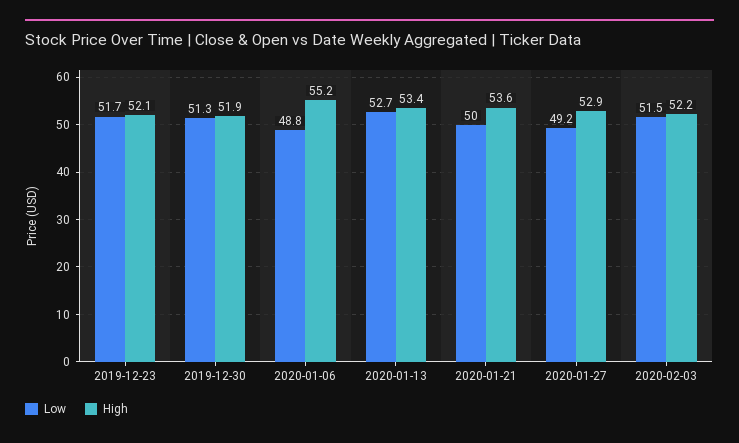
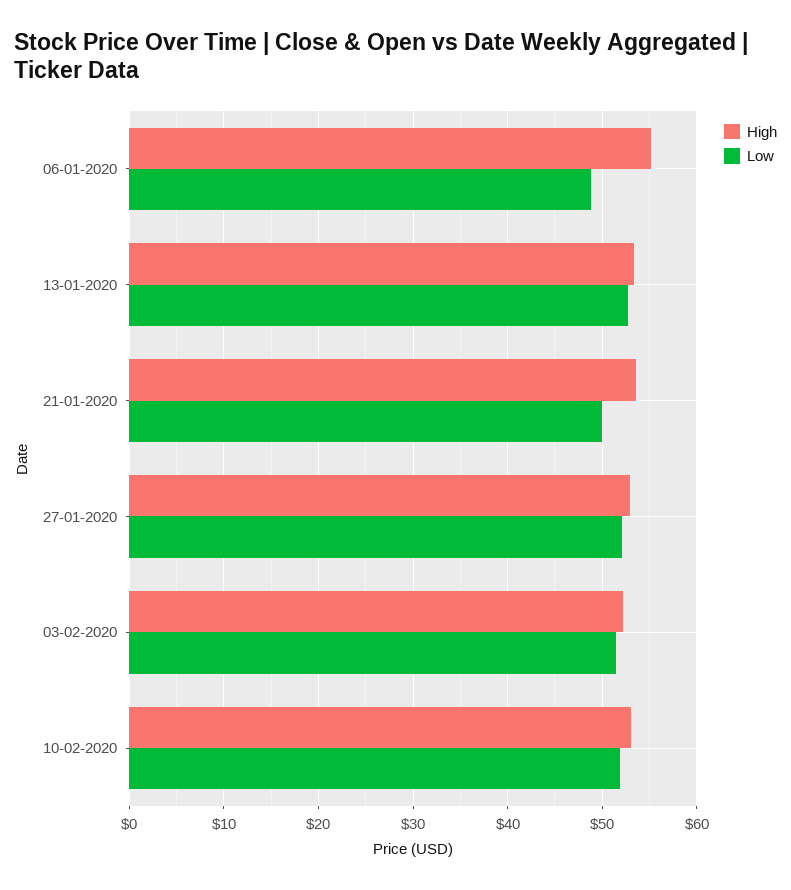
Low, 2019-12-23: 51.7 -> none
High, 2019-12-23: 52.1 -> none
Low, 2019-12-30: 51.3 -> none
High, 2019-12-30: 51.9 -> none
Low, 2020-01-27: 49.2 -> 52
High, 10-02-2020: none -> 53
Low, 10-02-2020: none -> 52

